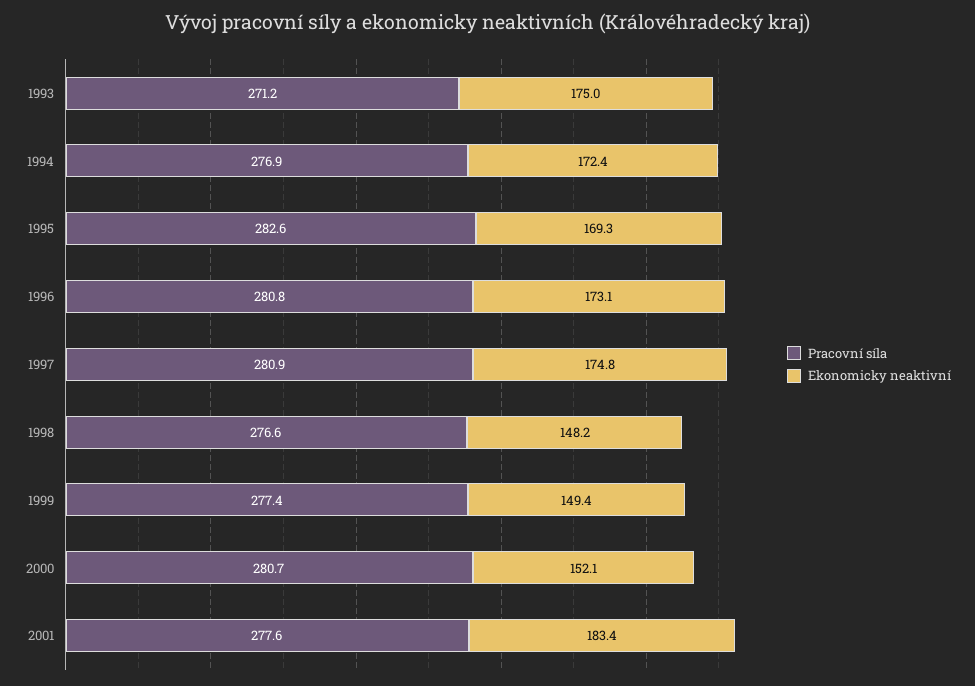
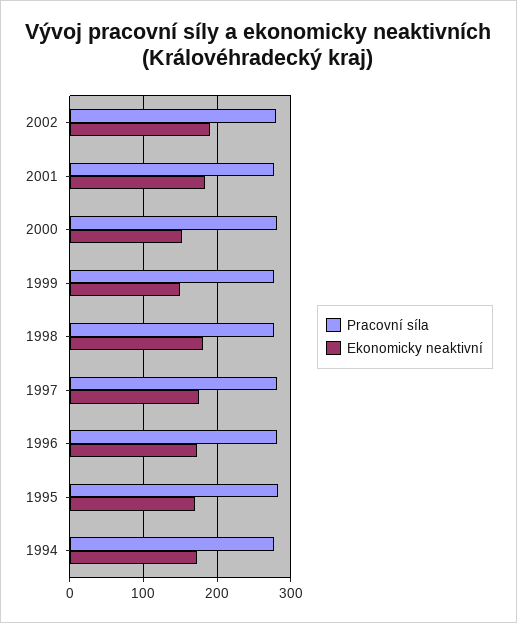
Pracovní síla, 1993: 271.2 -> none
Ekonomicky neaktivní, 1993: 175 -> none
Ekonomicky neaktivní, 1998: 148.2 -> 180
Pracovní síla, 2002: none -> 280
Ekonomicky neaktivní, 2002: none -> 190

